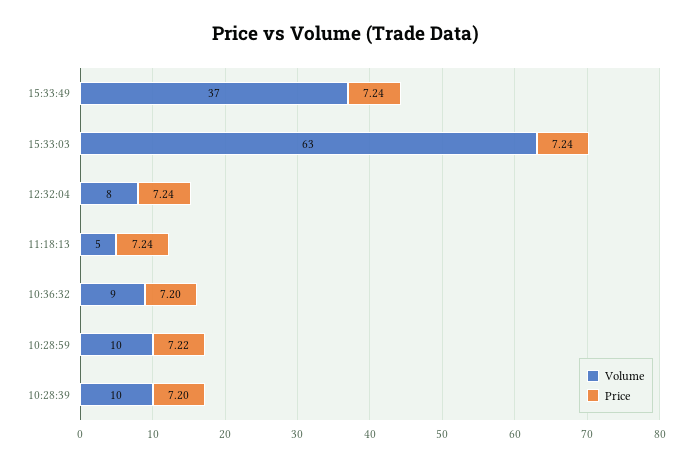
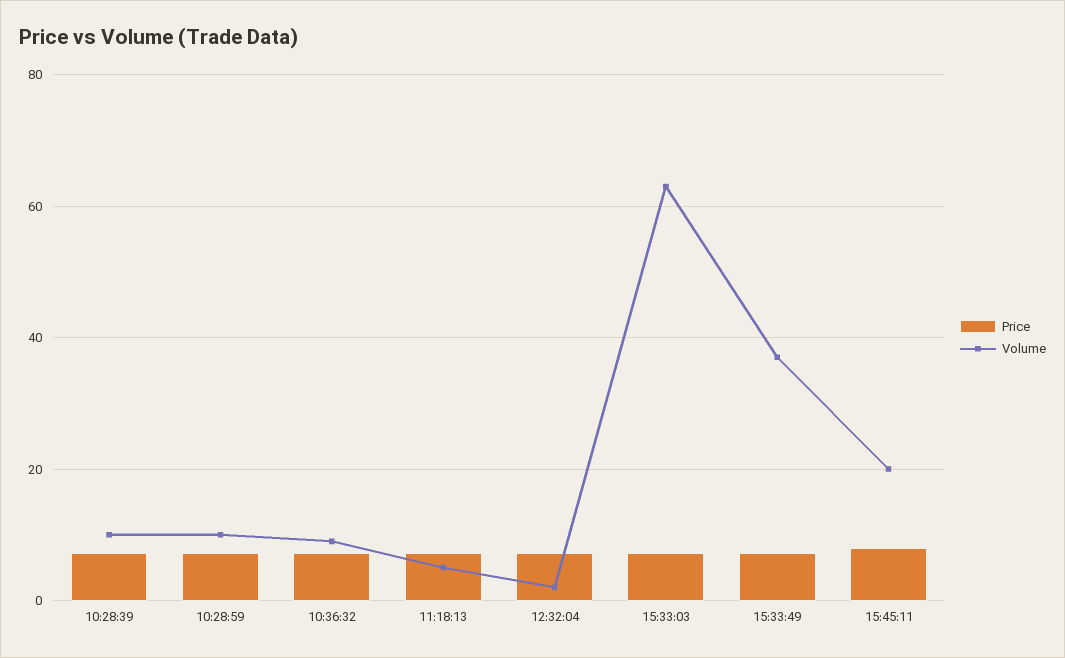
Volume, 12:32:04: 8 -> 2
Price, 15:45:11: none -> 8
Volume, 15:45:11: none -> 20

